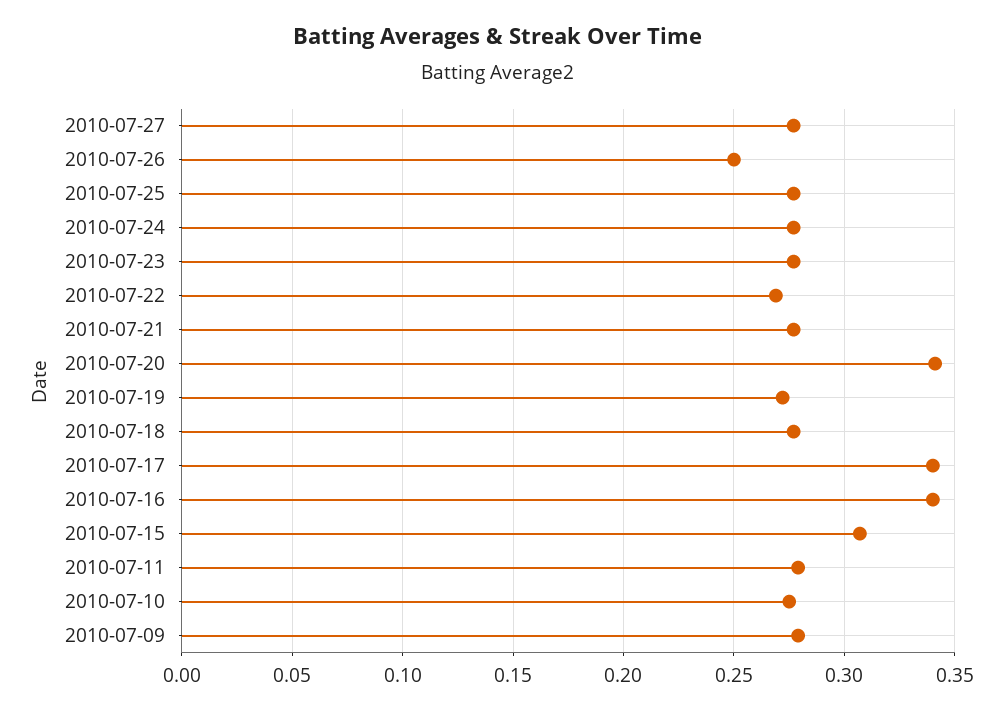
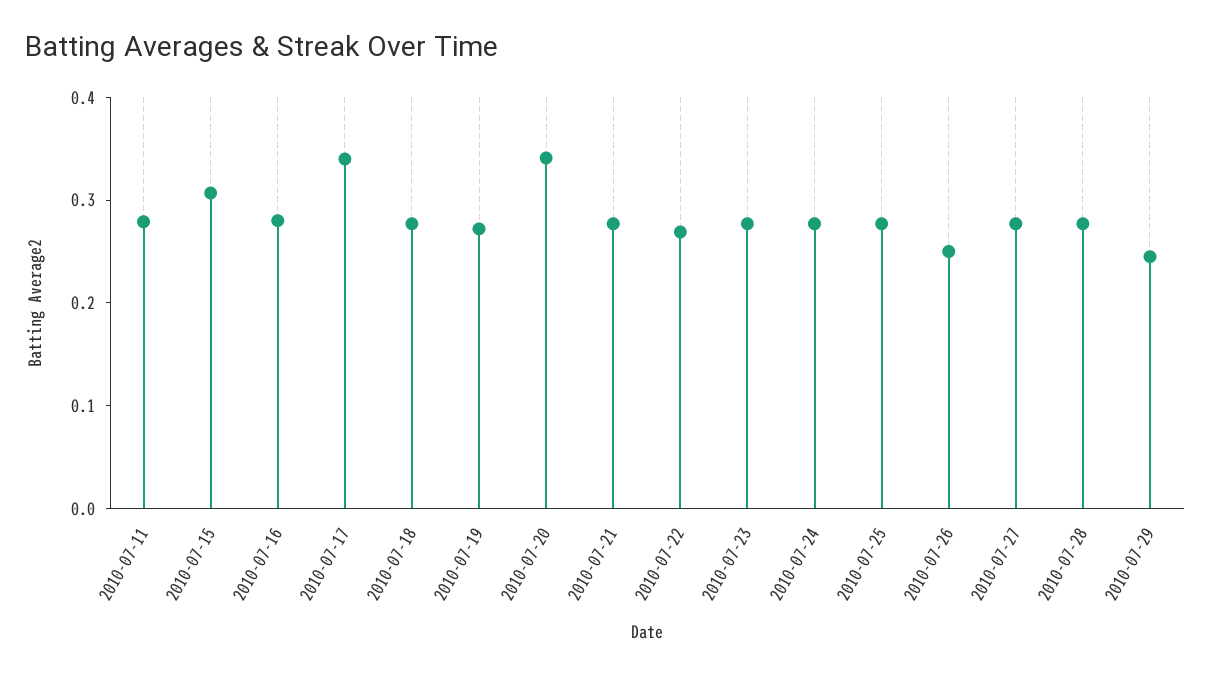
2010-07-16: 0.34 -> 0.28
2010-07-10: 0.275 -> none
2010-07-09: 0.28 -> none
2010-07-28: none -> 0.28
2010-07-29: none -> 0.24

